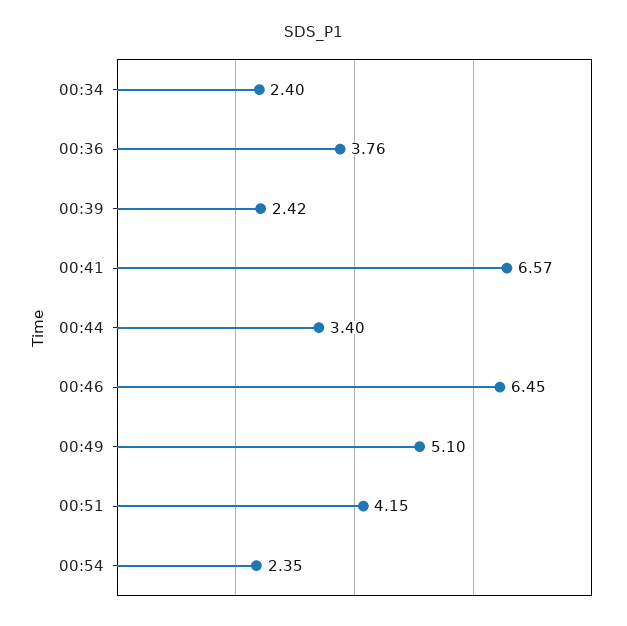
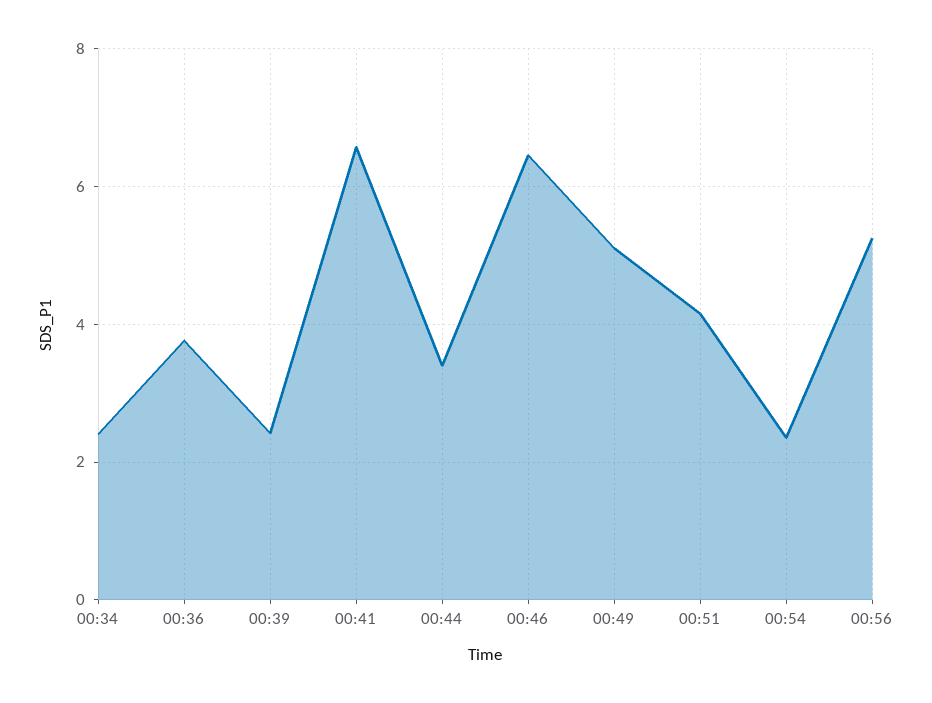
00:56: none -> 5.2

